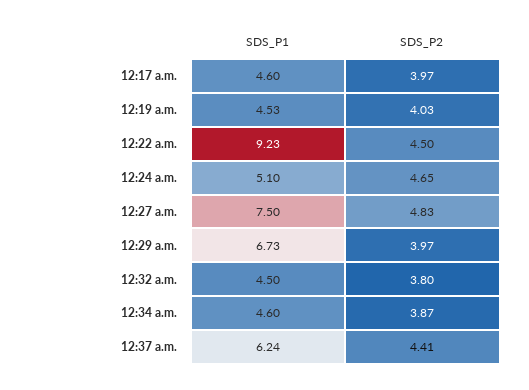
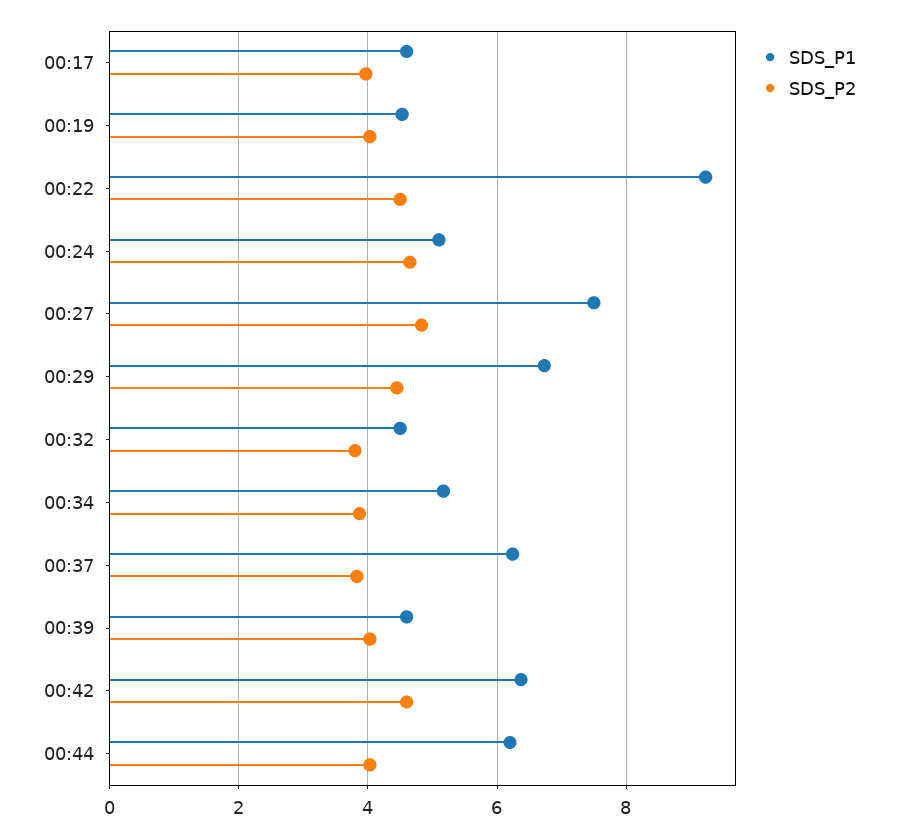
SDS_P2, 12:29 a.m.: 3.97 -> 4.4
SDS_P1, 12:34 a.m.: 4.6 -> 5.2
SDS_P2, 12:37 a.m.: 4.41 -> 3.8
SDS_P1, 00:39: none -> 4.6
SDS_P2, 00:39: none -> 4
SDS_P1, 00:42: none -> 6.4
SDS_P2, 00:42: none -> 4.6
SDS_P1, 00:44: none -> 6.2
SDS_P2, 00:44: none -> 4

